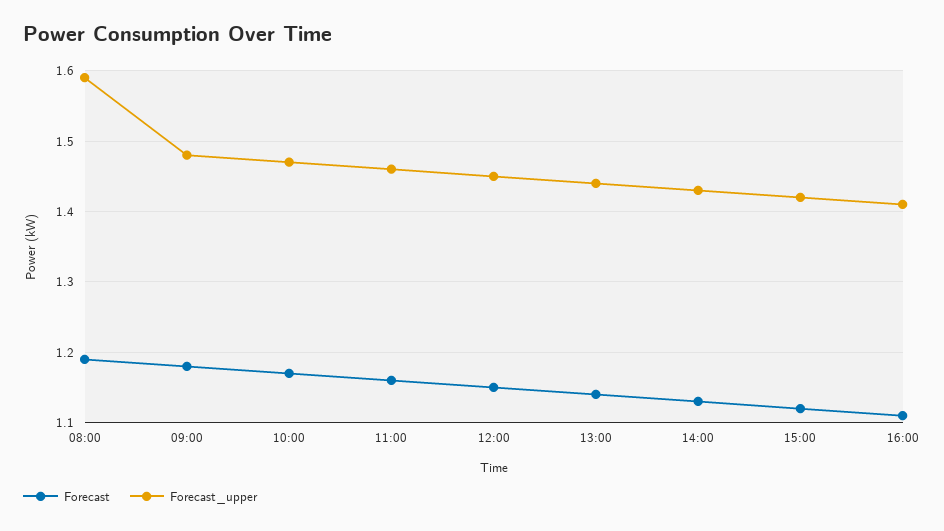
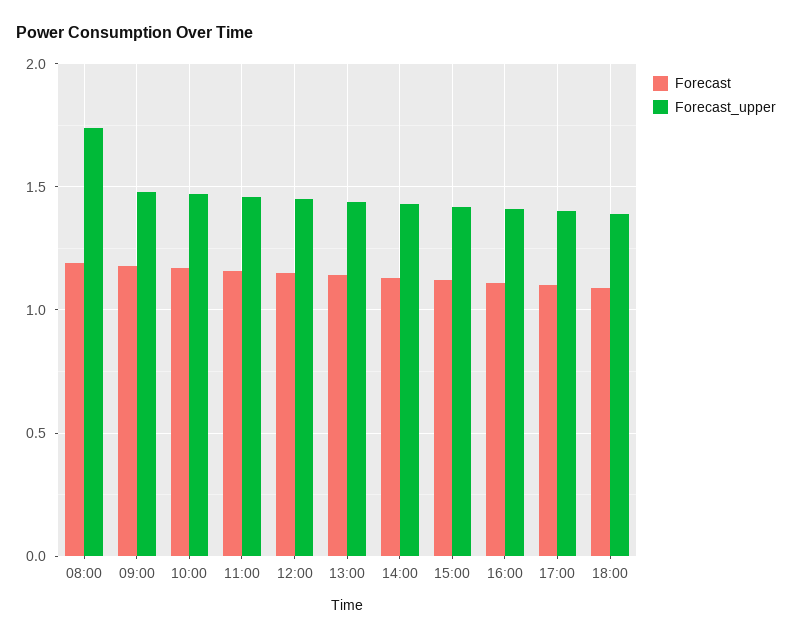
Forecast_upper, 08:00: 1.59 -> 1.75
Forecast, 17:00: none -> 1.1
Forecast_upper, 17:00: none -> 1.4
Forecast, 18:00: none -> 1.1
Forecast_upper, 18:00: none -> 1.4

